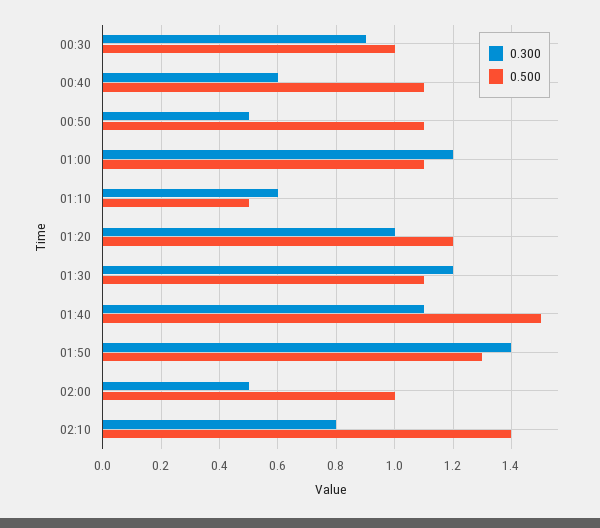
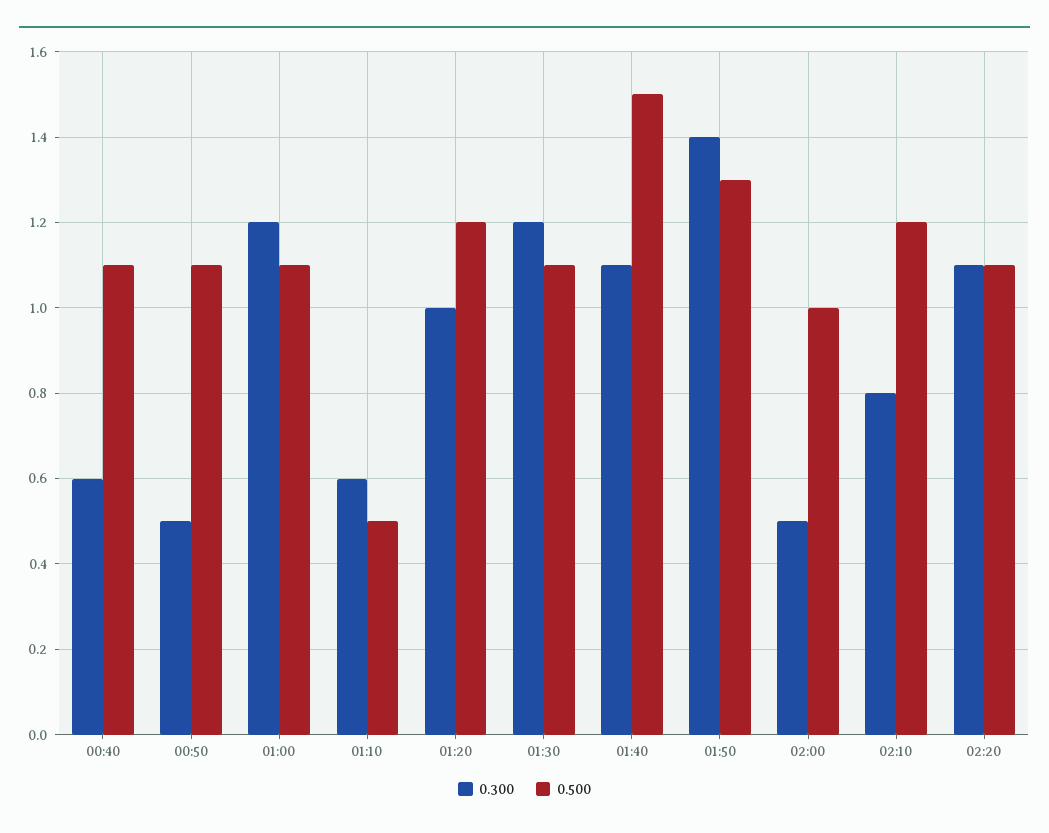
0.300, 00:30: 0.9 -> none
0.500, 00:30: 1 -> none
0.500, 02:10: 1.4 -> 1.2
0.300, 02:20: none -> 1.1
0.500, 02:20: none -> 1.1

